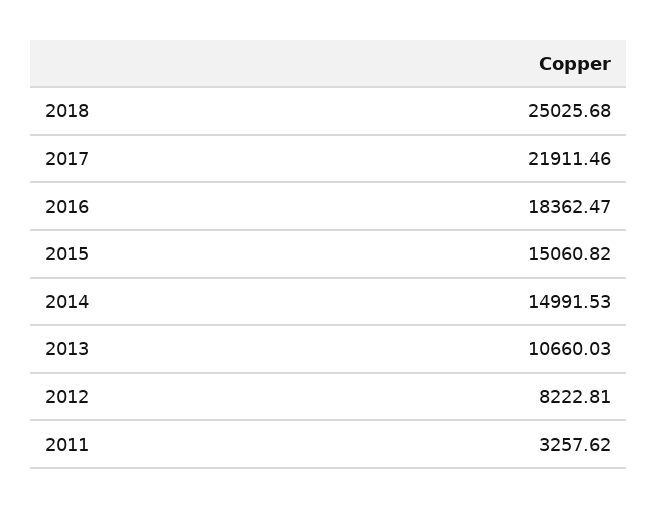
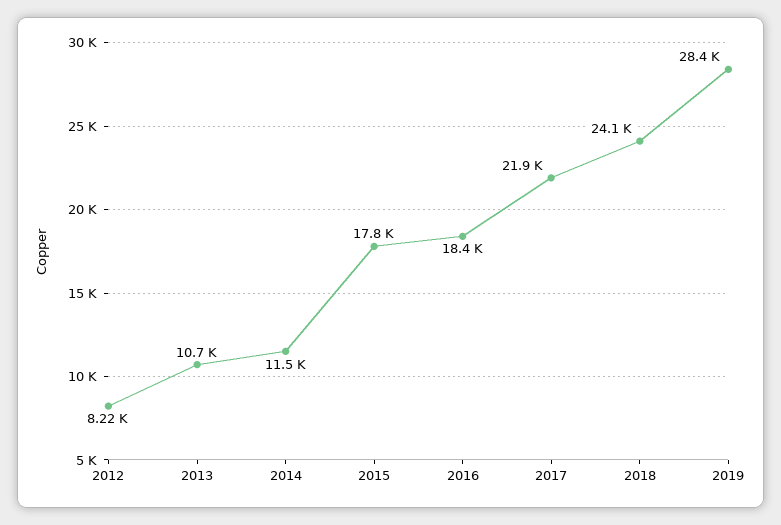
2018: 25025.68 -> 24100
2015: 15060.82 -> 17800
2014: 14991.53 -> 11500
2011: 3257.62 -> none
2019: none -> 28400

